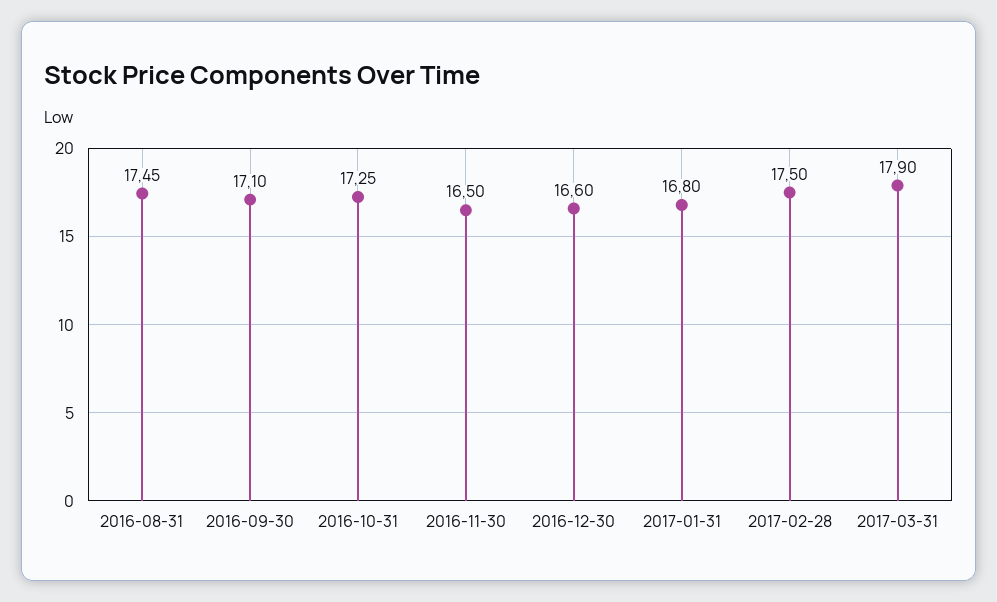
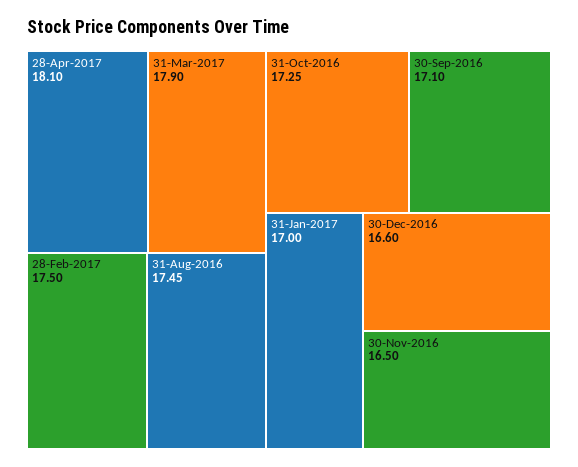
2017-01-31: 16.8 -> 17
28-Apr-2017: none -> 18.1

